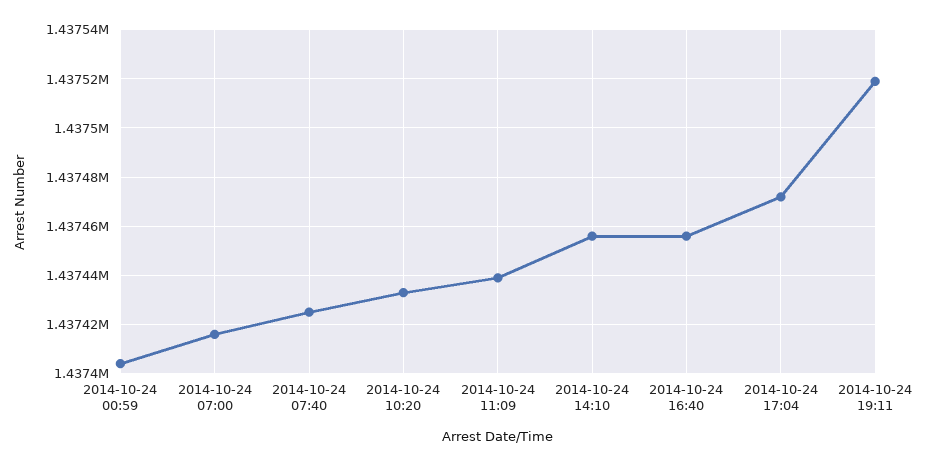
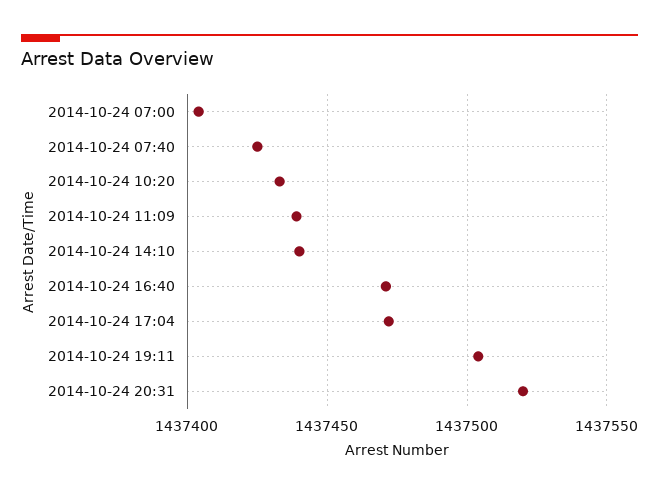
2014-10-24 00:59: 1437405 -> none
2014-10-24 07:00: 1437415 -> 1437405
2014-10-24 14:10: 1437455 -> 1437440
2014-10-24 16:40: 1437455 -> 1437470
2014-10-24 19:11: 1437520 -> 1437505
2014-10-24 20:31: none -> 1437520

